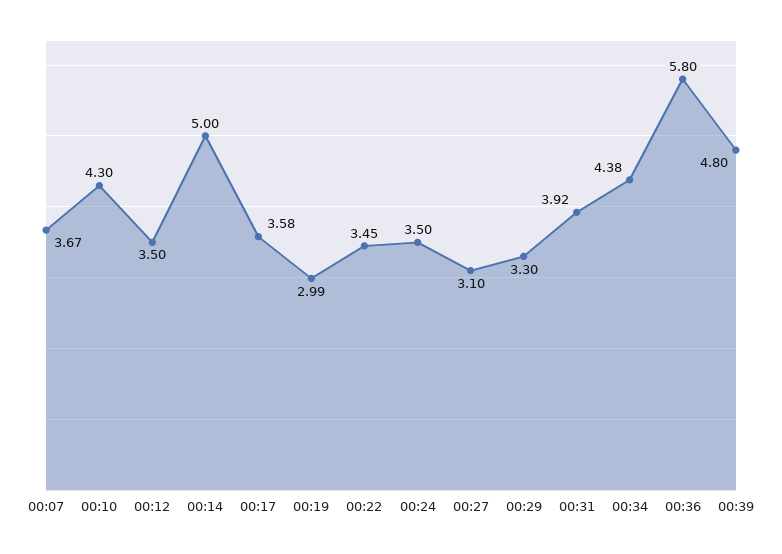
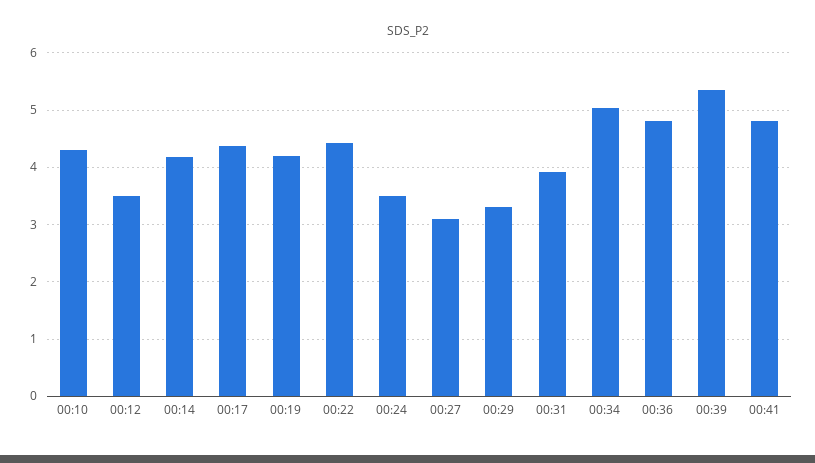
00:07: 3.67 -> none
00:14: 5 -> 4.2
00:17: 3.58 -> 4.4
00:19: 2.99 -> 4.2
00:22: 3.45 -> 4.4
00:34: 4.38 -> 5
00:36: 5.8 -> 4.8
00:39: 4.8 -> 5.4
00:41: none -> 4.8

